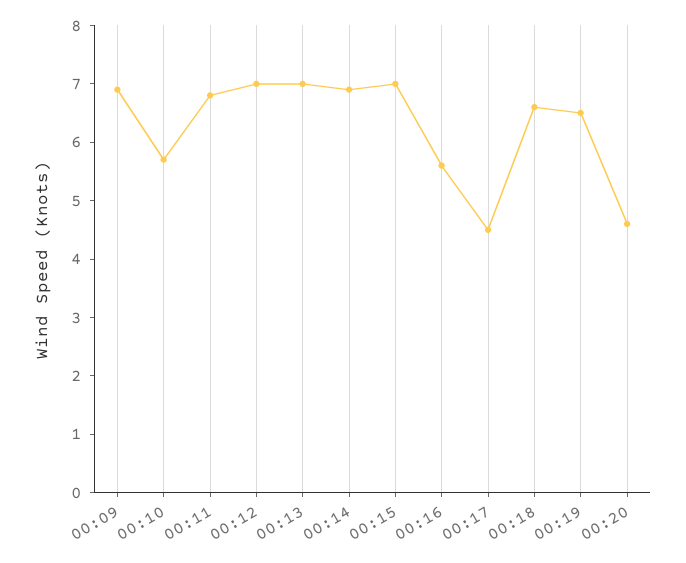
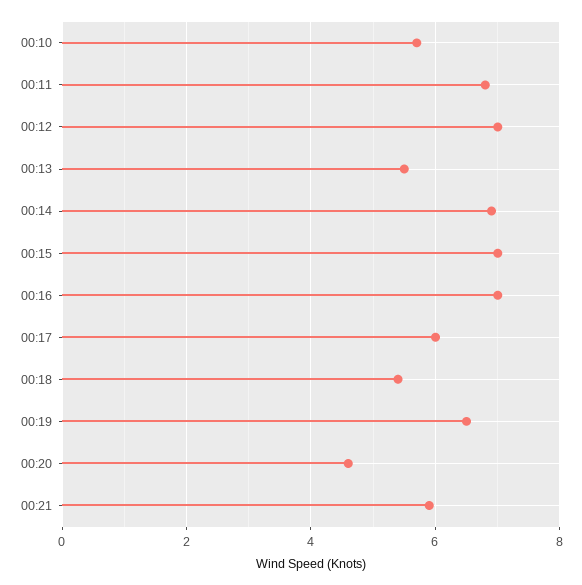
00:09: 7 -> none
00:13: 7 -> 5.5
00:16: 5.5 -> 7
00:17: 4.5 -> 6
00:18: 6.5 -> 5.5
00:21: none -> 6

